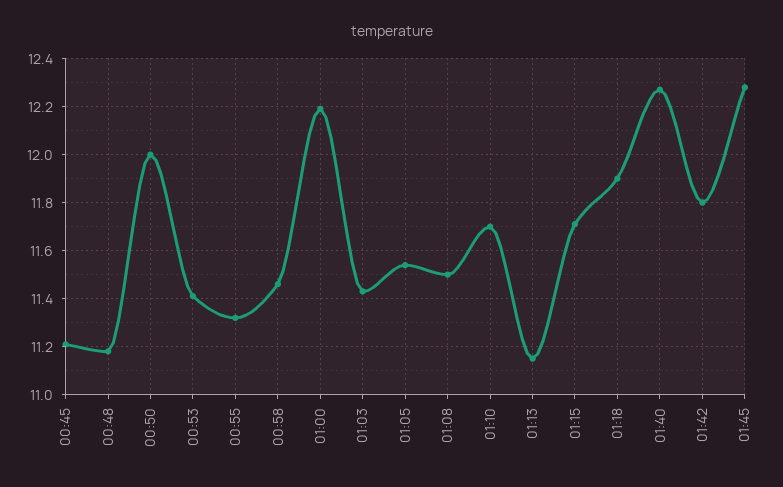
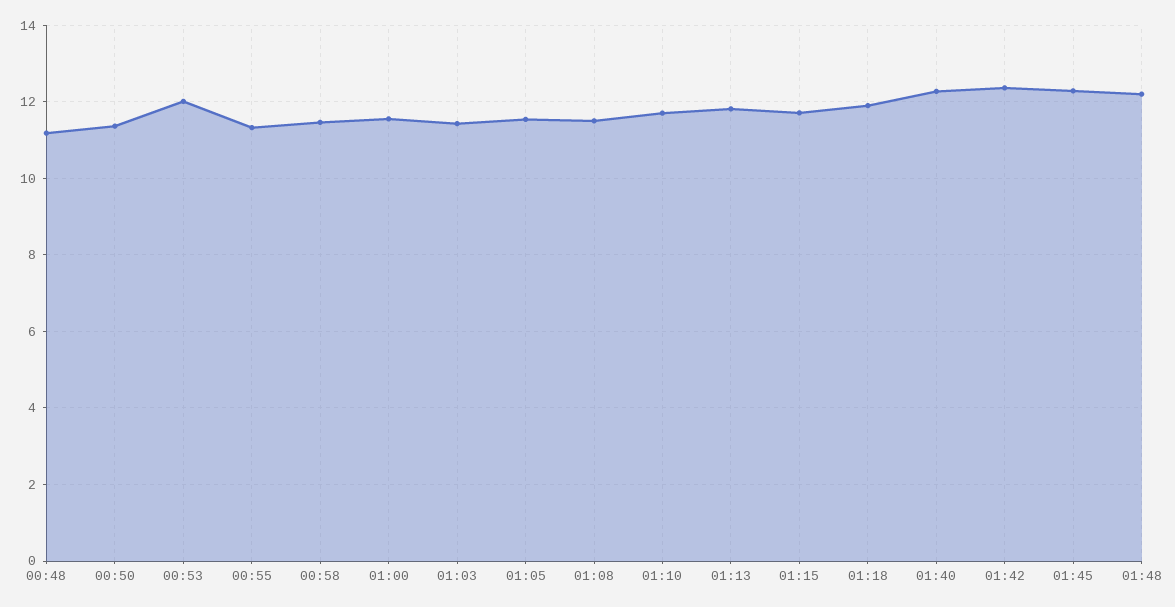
00:45: 11.2 -> none
00:50: 12 -> 11.4
00:53: 11.4 -> 12
01:00: 12.2 -> 11.6
01:13: 11.15 -> 11.8
01:42: 11.8 -> 12.4
01:48: none -> 12.2

